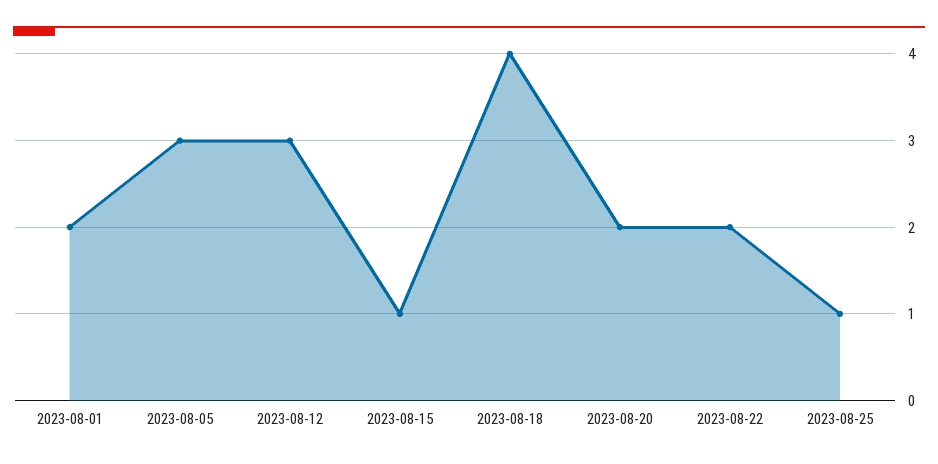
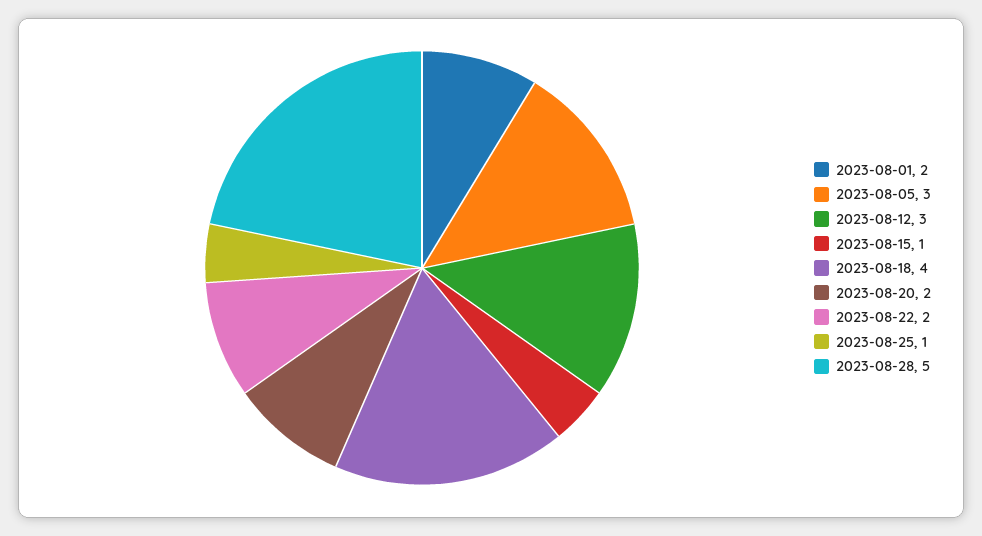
2023-08-28: none -> 5

